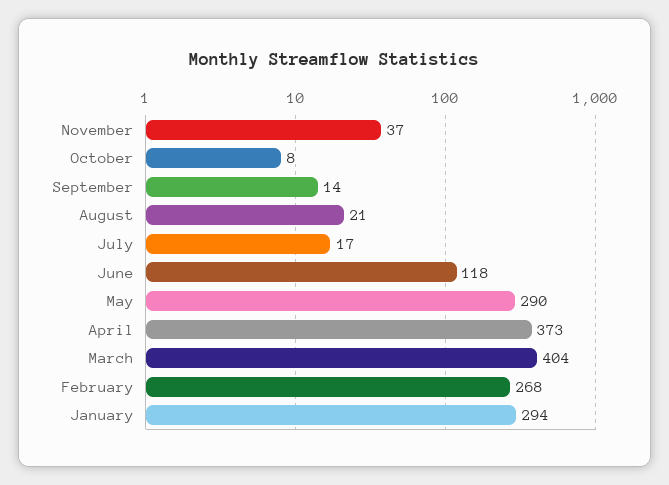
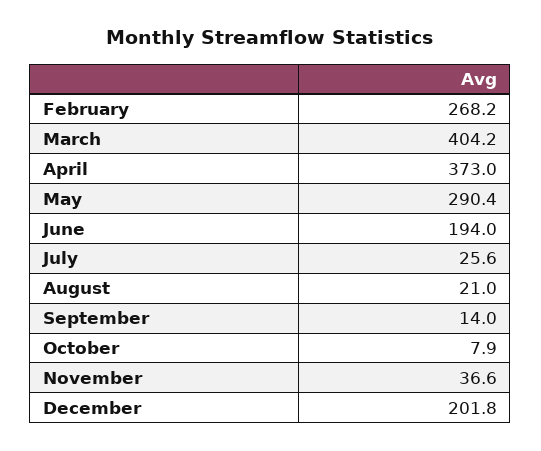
July: 17 -> 25.6
June: 118 -> 194
January: 294 -> none
December: none -> 201.8

